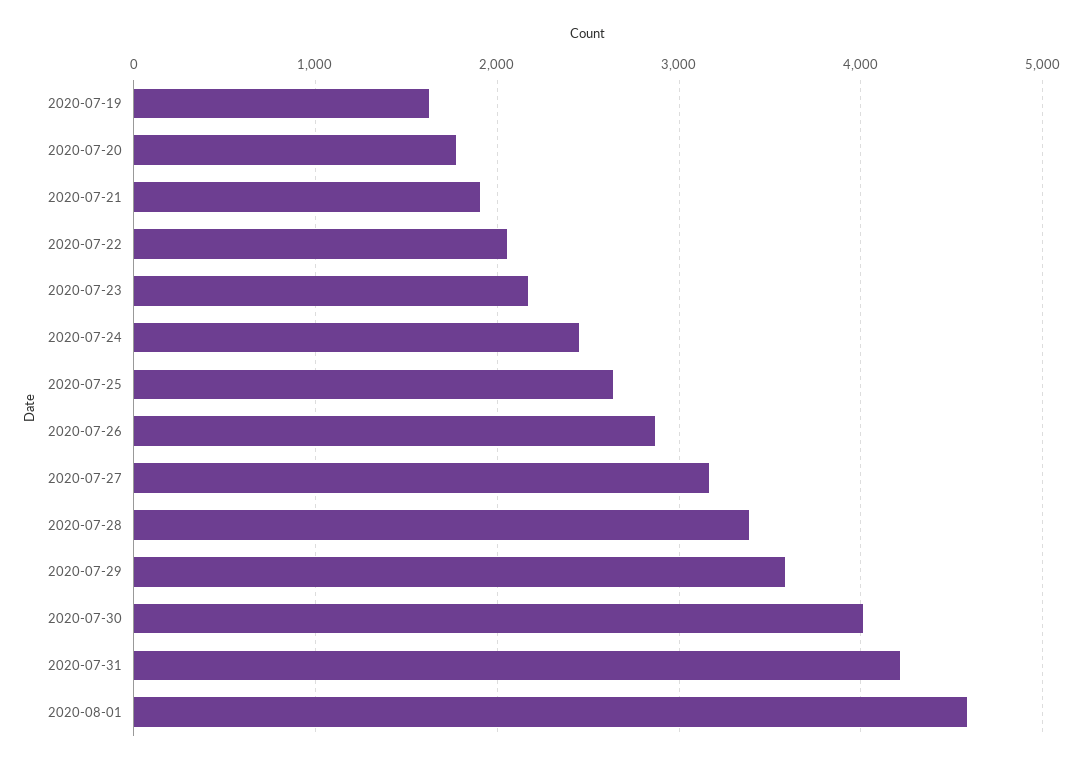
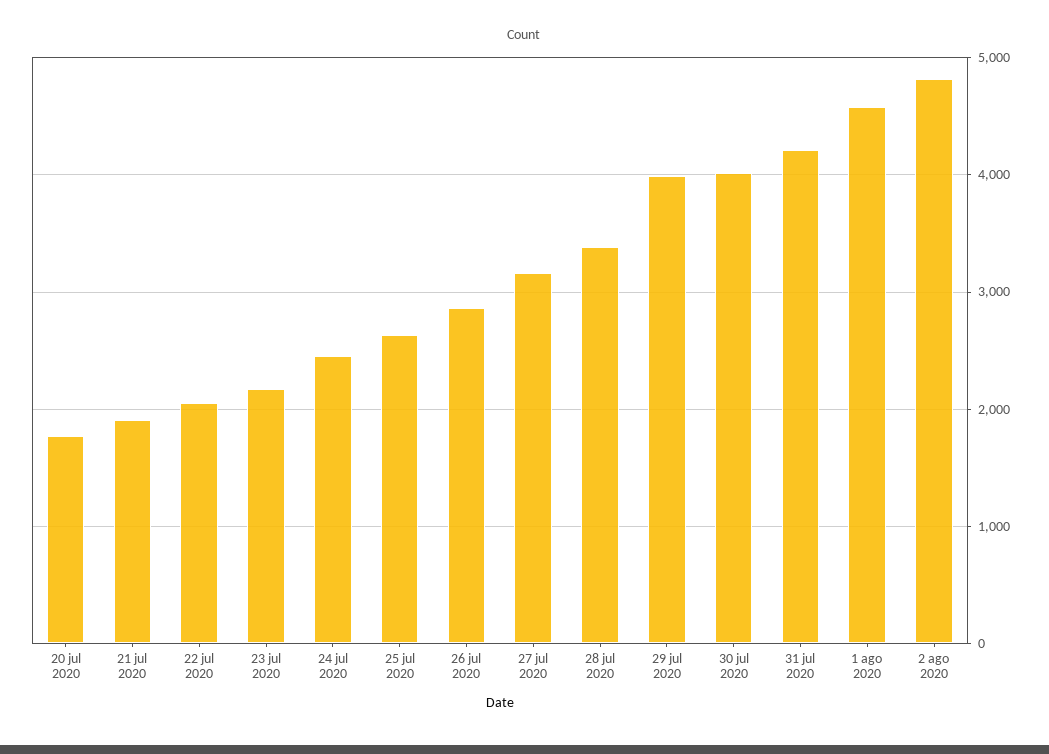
2020-07-19: 1600 -> none
2020-07-29: 3600 -> 4000
2 ago 2020: none -> 4800

